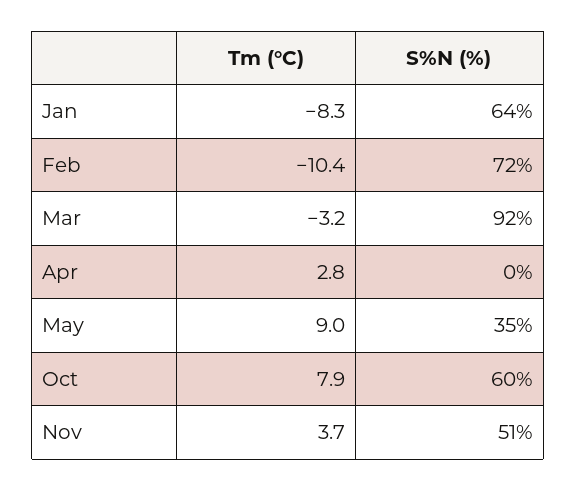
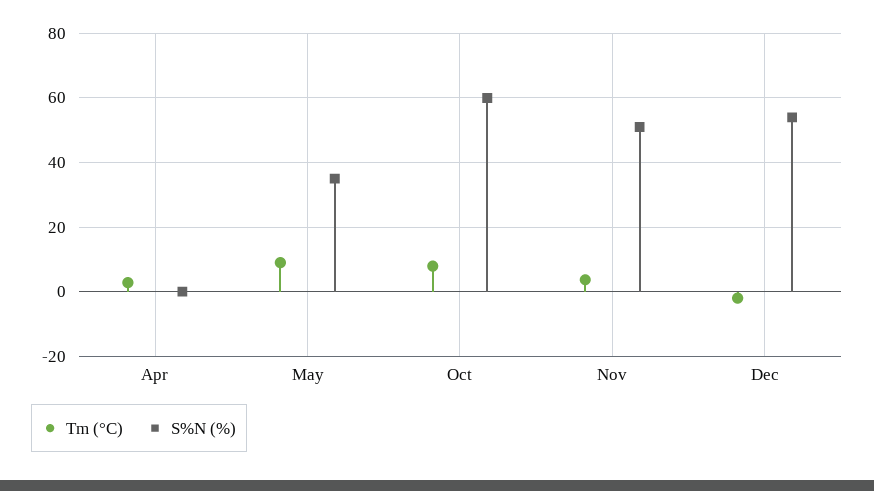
Tm (°C), Jan: -8.3 -> none
S%N (%), Jan: 64 -> none
Tm (°C), Feb: -10.4 -> none
S%N (%), Feb: 72 -> none
Tm (°C), Mar: -3.2 -> none
S%N (%), Mar: 92 -> none
Tm (°C), Dec: none -> -2
S%N (%), Dec: none -> 54

